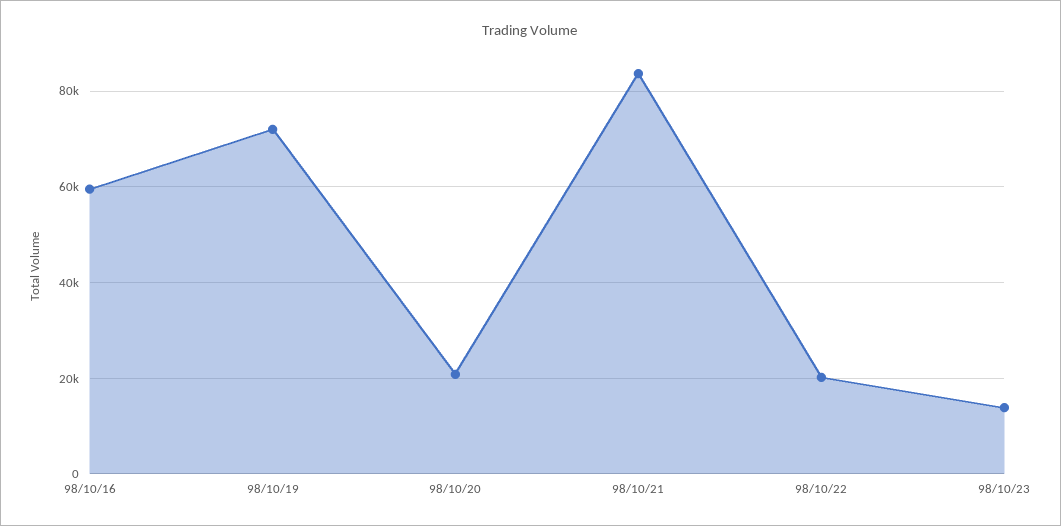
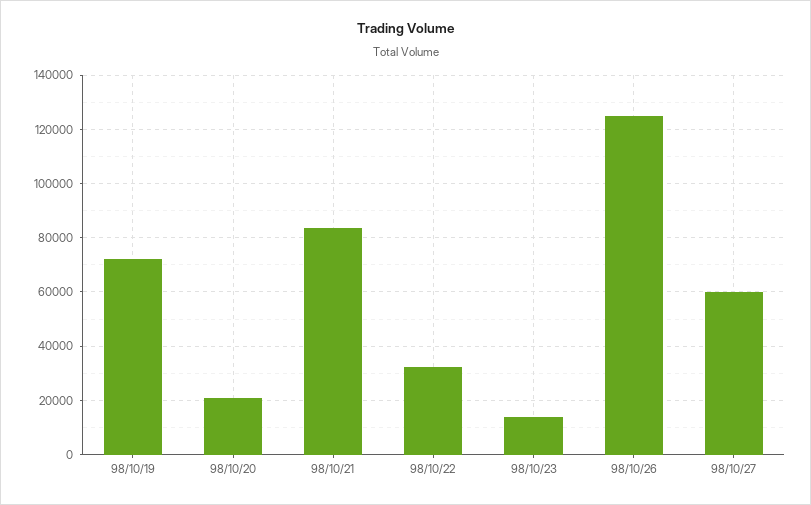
98/10/16: 60000 -> none
98/10/22: 20000 -> 32500
98/10/26: none -> 125000
98/10/27: none -> 60000

